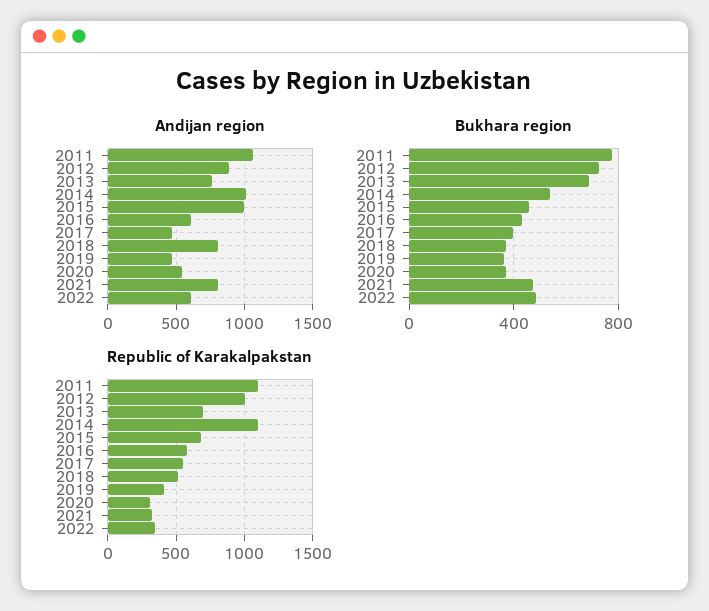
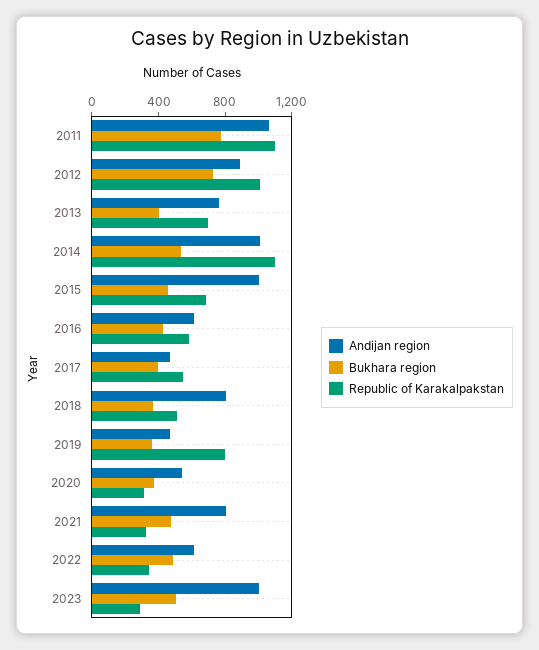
Bukhara region, 2013: 700 -> 400
Republic of Karakalpakstan, 2019: 400 -> 800
Andijan region, 2023: none -> 1000
Bukhara region, 2023: none -> 500
Republic of Karakalpakstan, 2023: none -> 300

